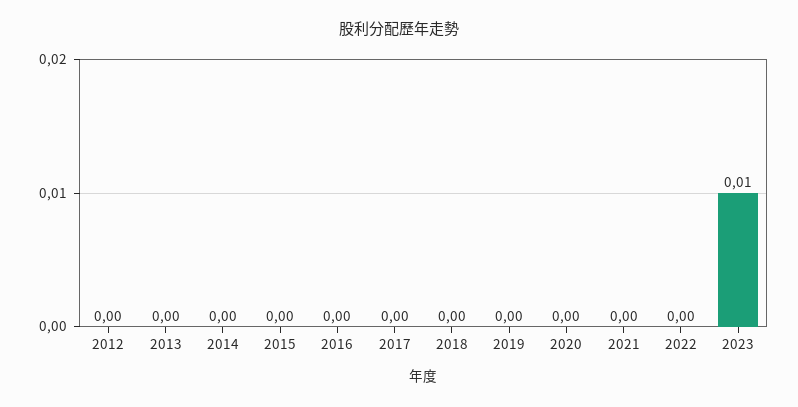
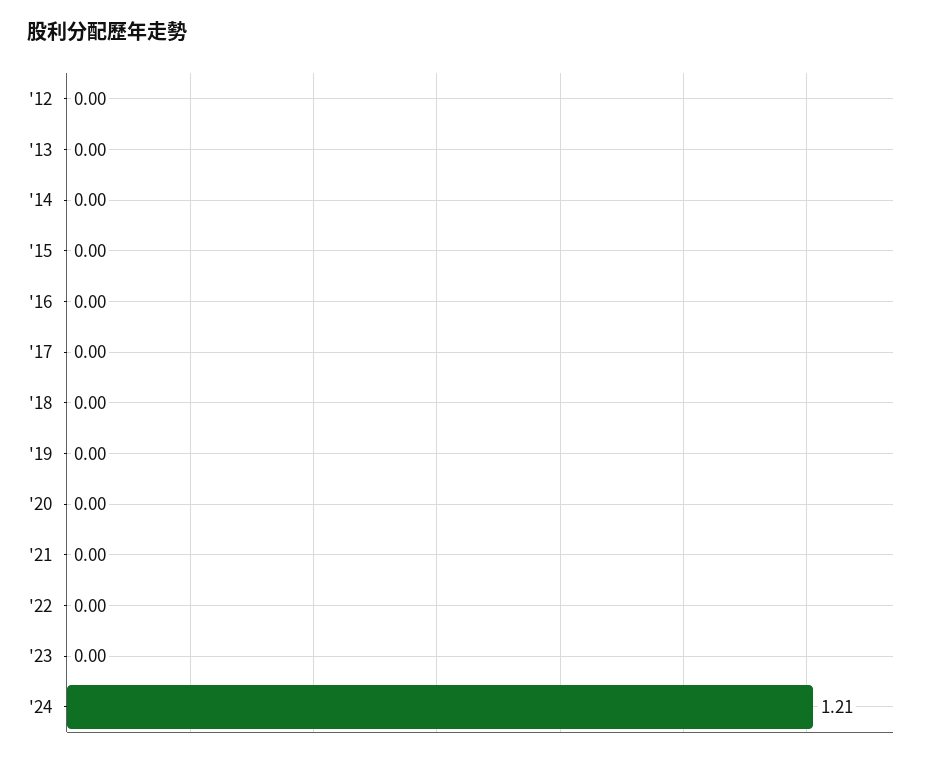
2023: 0.01 -> 0
'24: none -> 1.21

